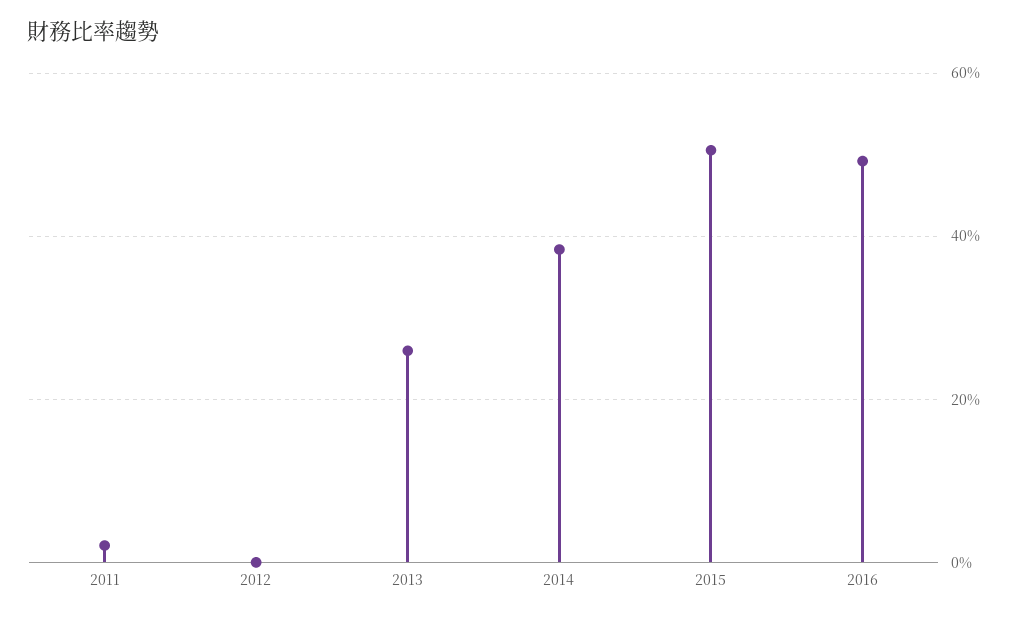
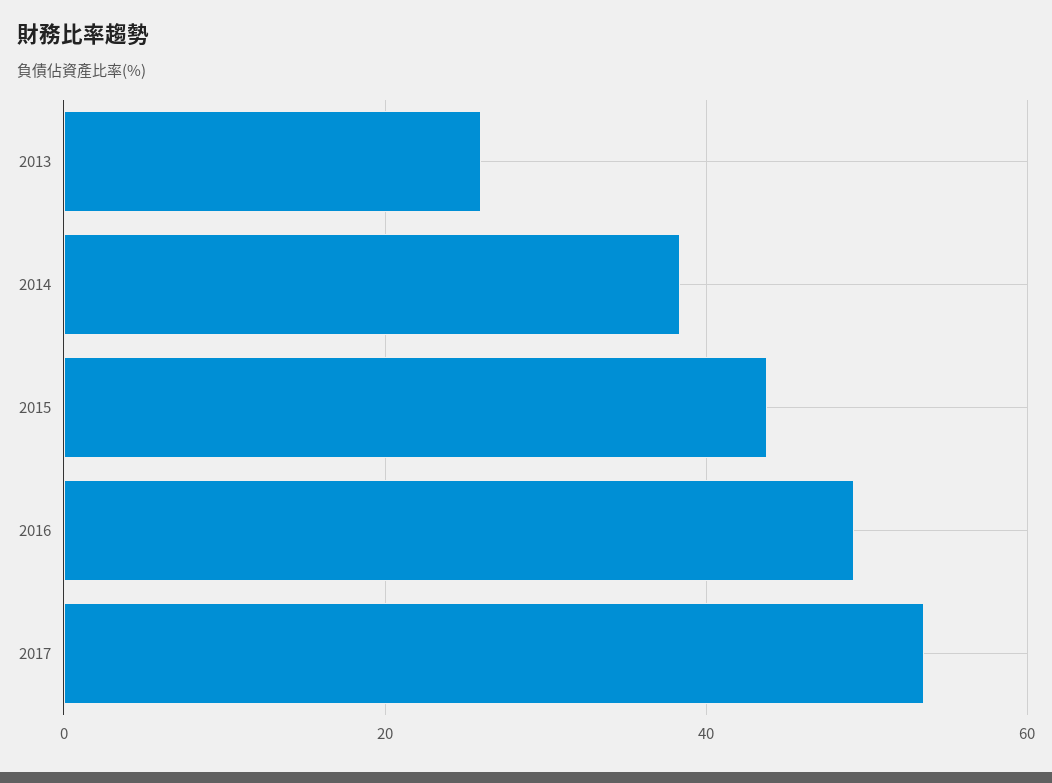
2011: 2 -> none
2012: 0 -> none
2015: 50 -> 44
2017: none -> 54

